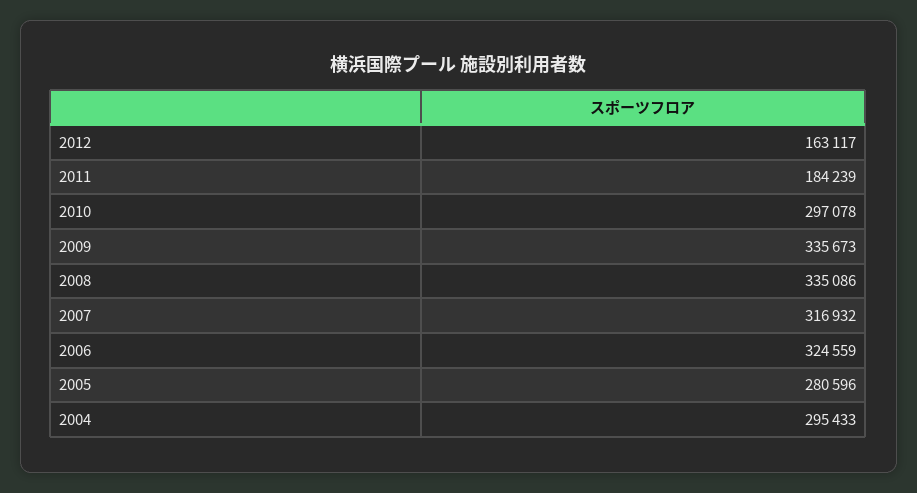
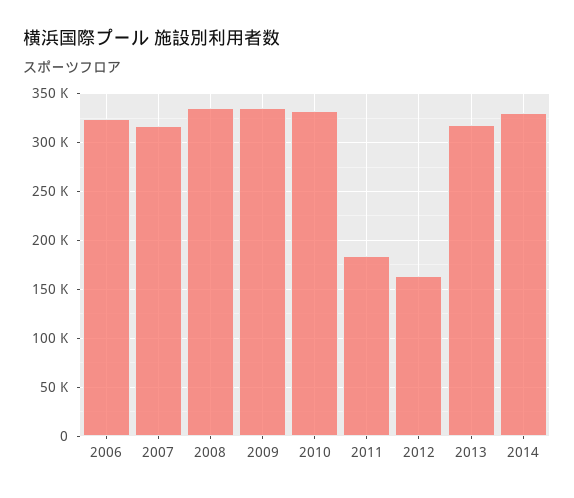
2010: 297078 -> 330000
2005: 280596 -> none
2004: 295433 -> none
2013: none -> 320000
2014: none -> 330000

